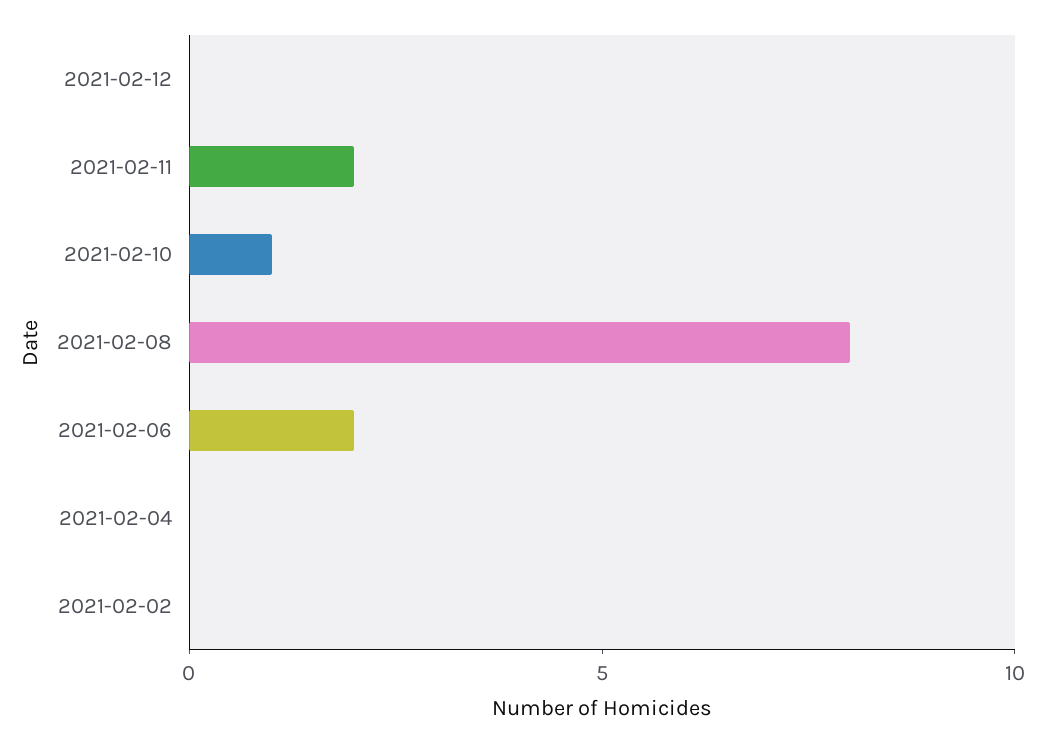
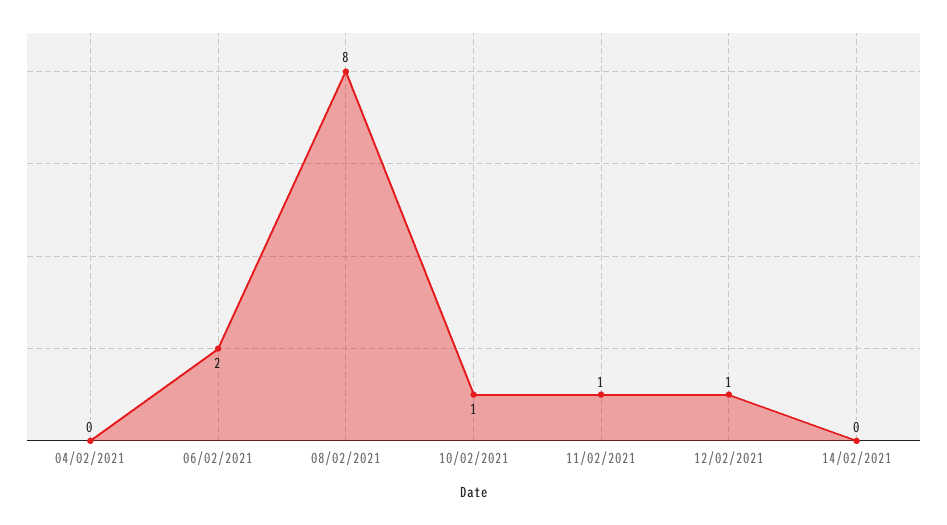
2021-02-12: 0 -> 1
2021-02-11: 2 -> 1
2021-02-02: 0 -> none
14/02/2021: none -> 0

